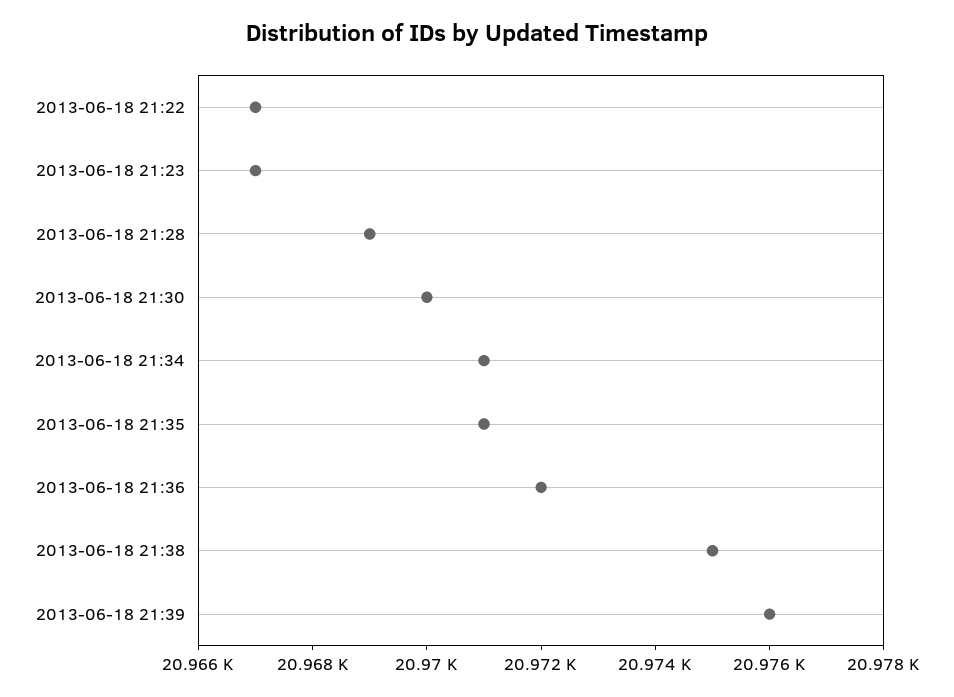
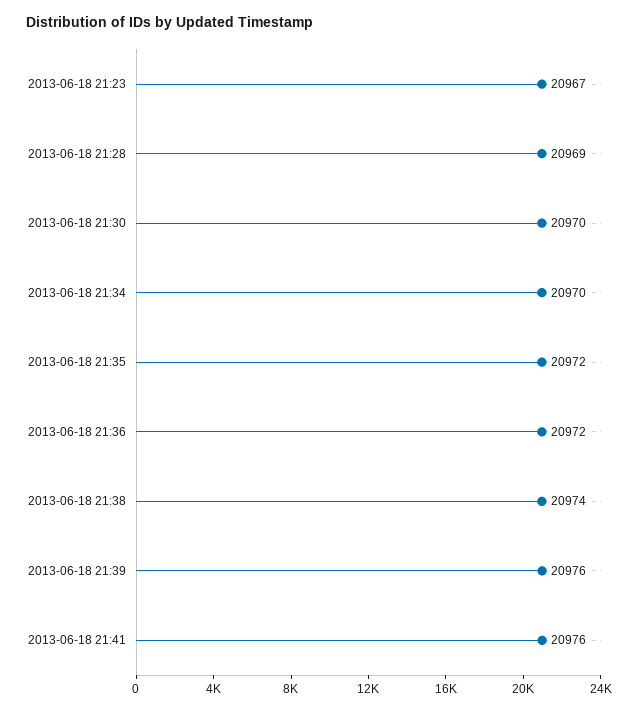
2013-06-18 21:22: 20967 -> none
2013-06-18 21:34: 20971 -> 20970
2013-06-18 21:35: 20971 -> 20972
2013-06-18 21:38: 20975 -> 20974
2013-06-18 21:41: none -> 20976

